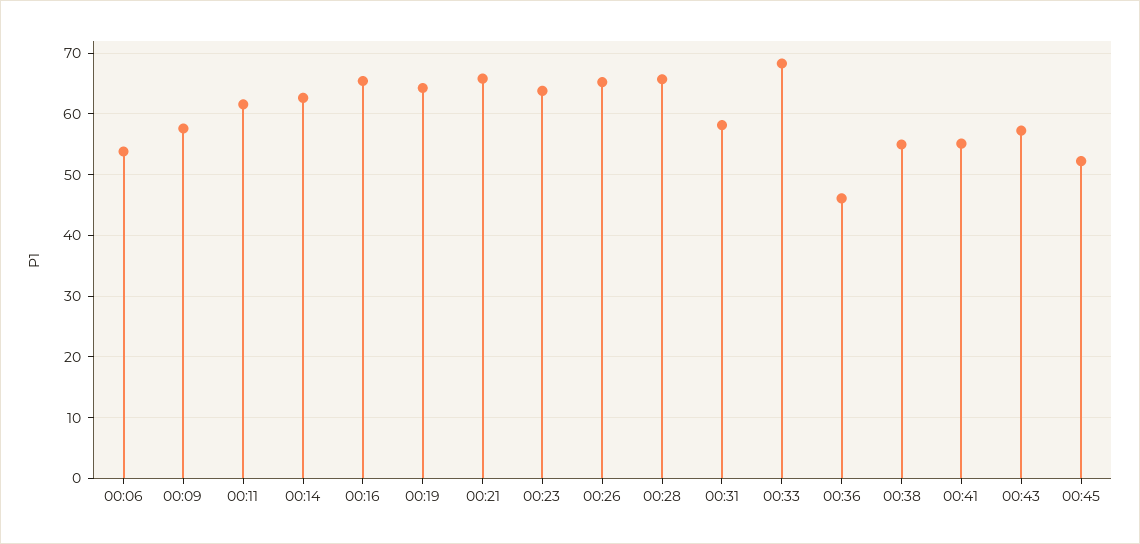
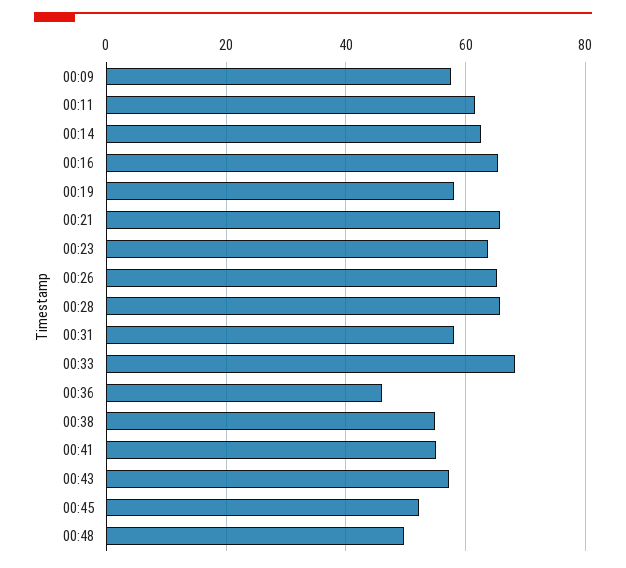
00:06: 54 -> none
00:19: 64 -> 58
00:48: none -> 50

